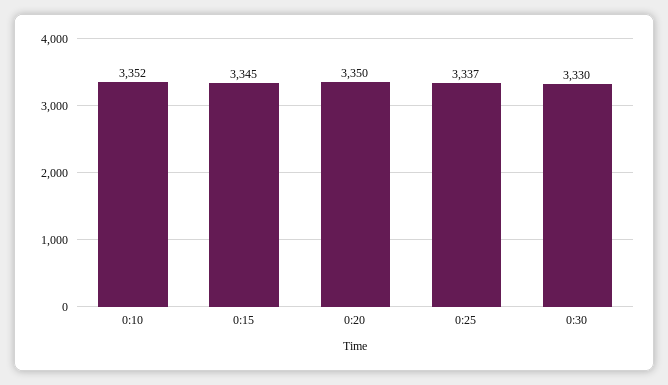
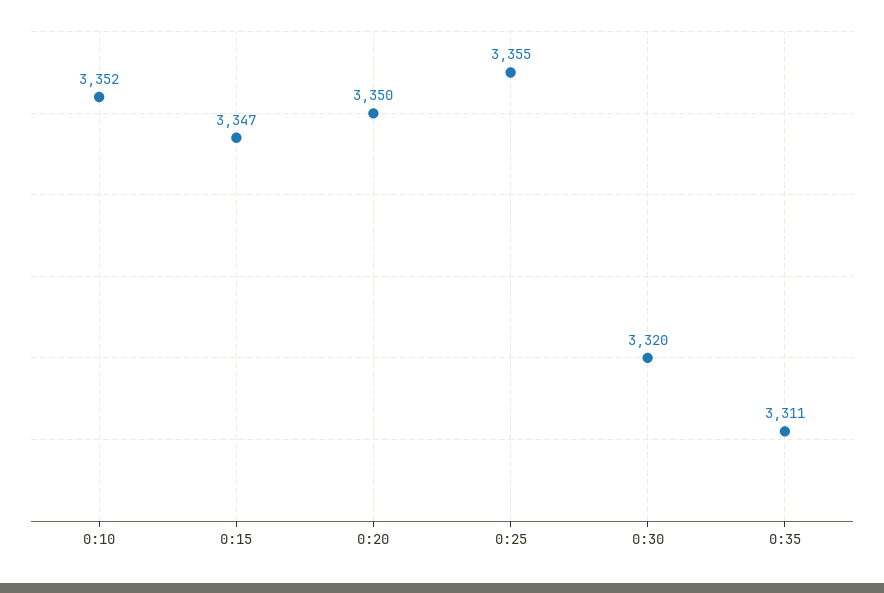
0:15: 3345 -> 3347
0:25: 3337 -> 3355
0:30: 3330 -> 3320
0:35: none -> 3311

